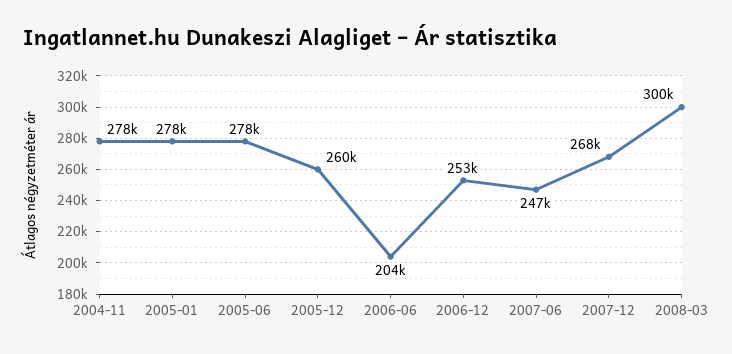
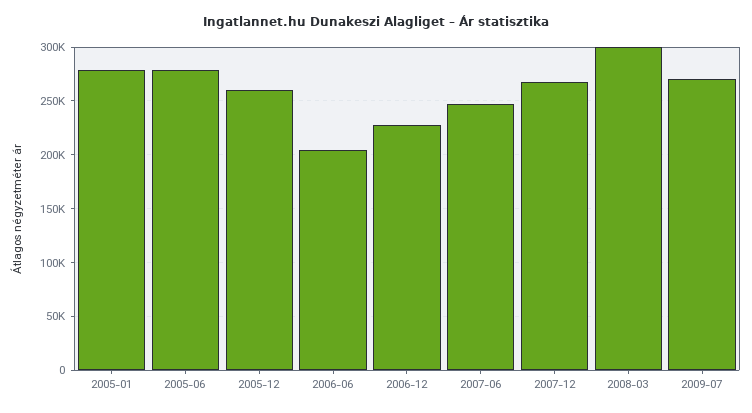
2004-11: 278000 -> none
2006-12: 253000 -> 230000
2009-07: none -> 270000

